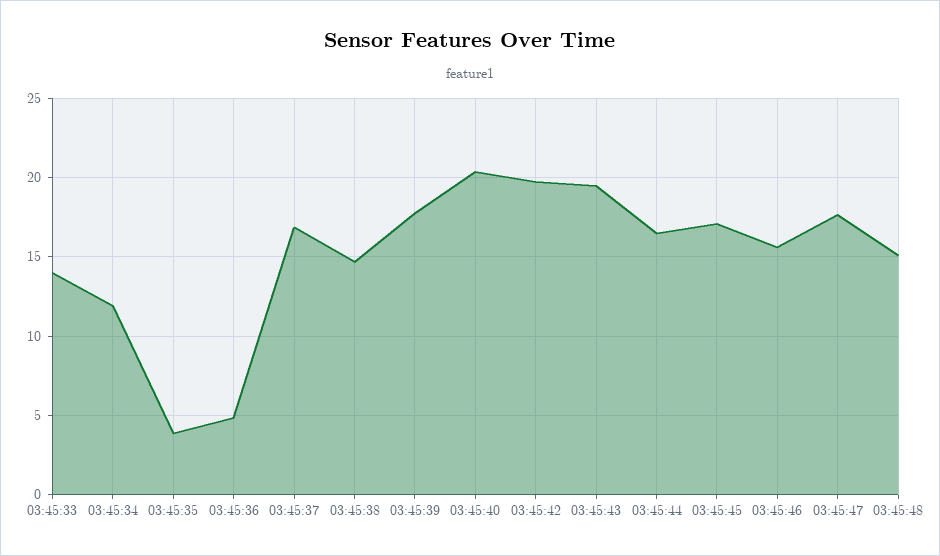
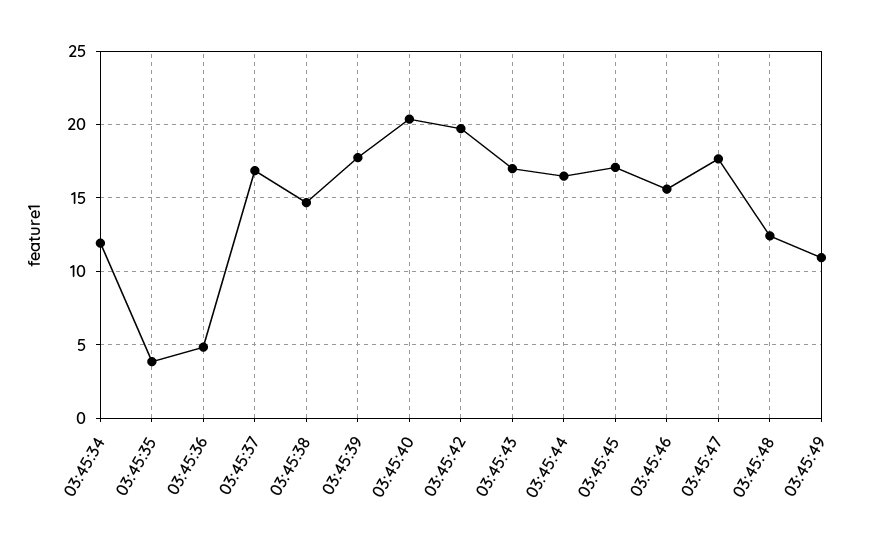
03:45:33: 14 -> none
03:45:43: 19.5 -> 17
03:45:48: 15 -> 12.5
03:45:49: none -> 11

